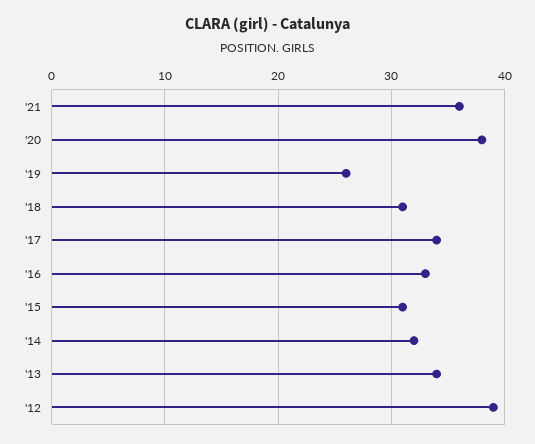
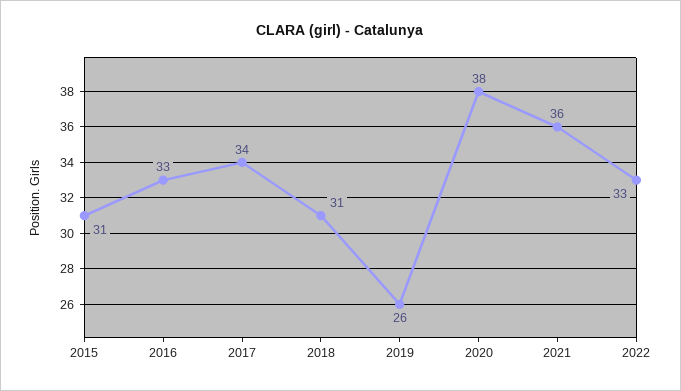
'14: 32 -> none
'13: 34 -> none
'12: 39 -> none
2022: none -> 33

